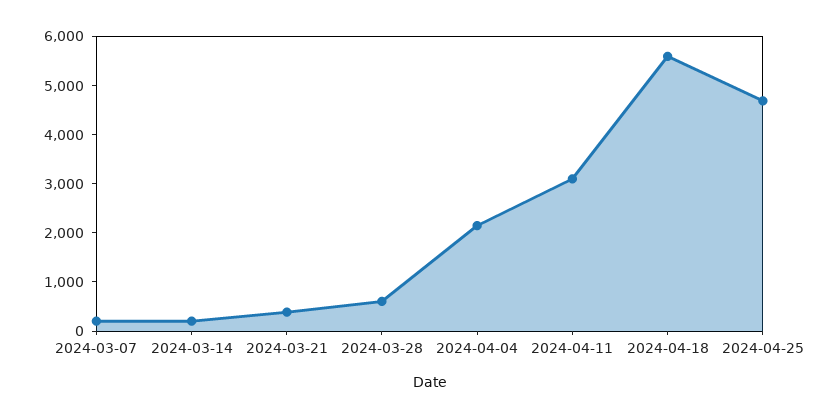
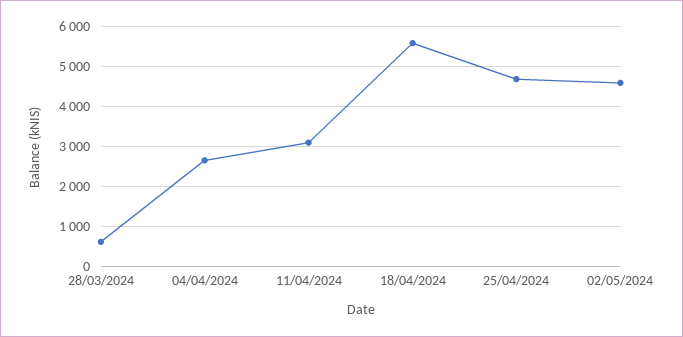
2024-03-07: 200 -> none
2024-03-14: 200 -> none
2024-03-21: 400 -> none
2024-04-04: 2200 -> 2600
02/05/2024: none -> 4600

